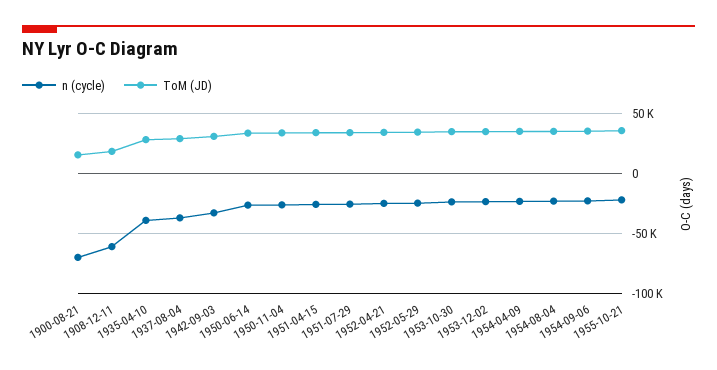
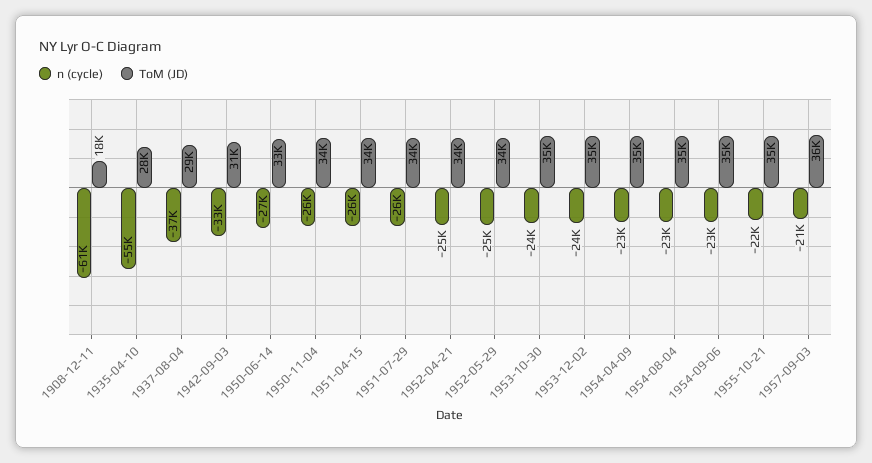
n (cycle), 1900-08-21: -70000 -> none
ToM (JD), 1900-08-21: 15000 -> none
n (cycle), 1935-04-10: -40000 -> -55000
n (cycle), 1957-09-03: none -> -21000
ToM (JD), 1957-09-03: none -> 36000

